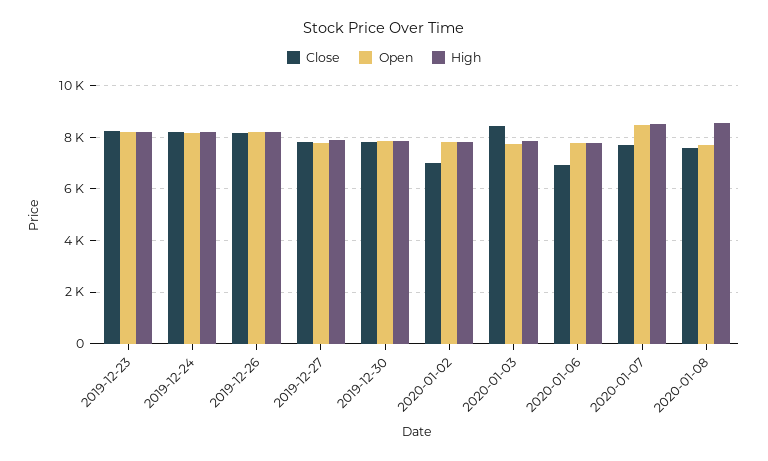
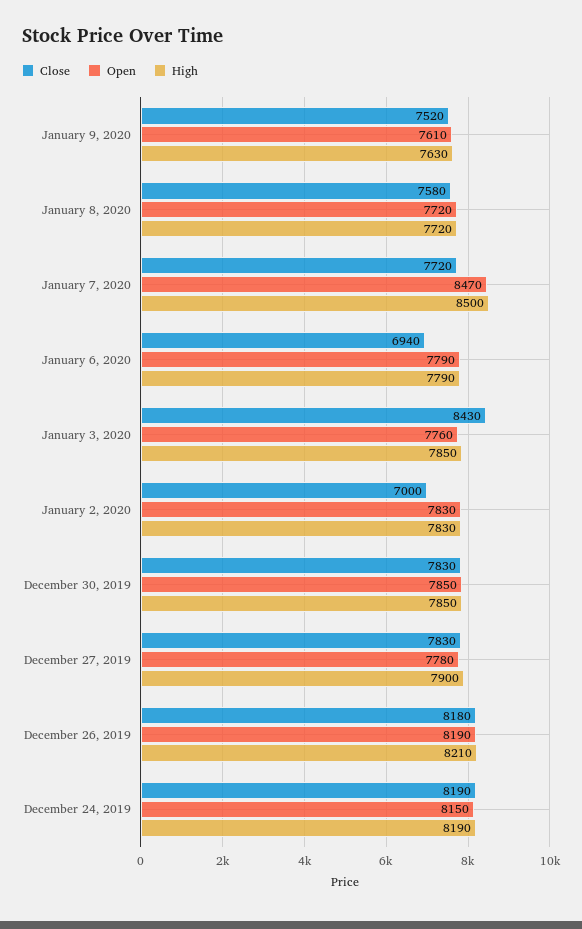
Close, 2019-12-23: 8250 -> none
Open, 2019-12-23: 8250 -> none
High, 2019-12-23: 8250 -> none
High, 2020-01-08: 8500 -> 7720
Close, January 9, 2020: none -> 7520
Open, January 9, 2020: none -> 7610
High, January 9, 2020: none -> 7630

